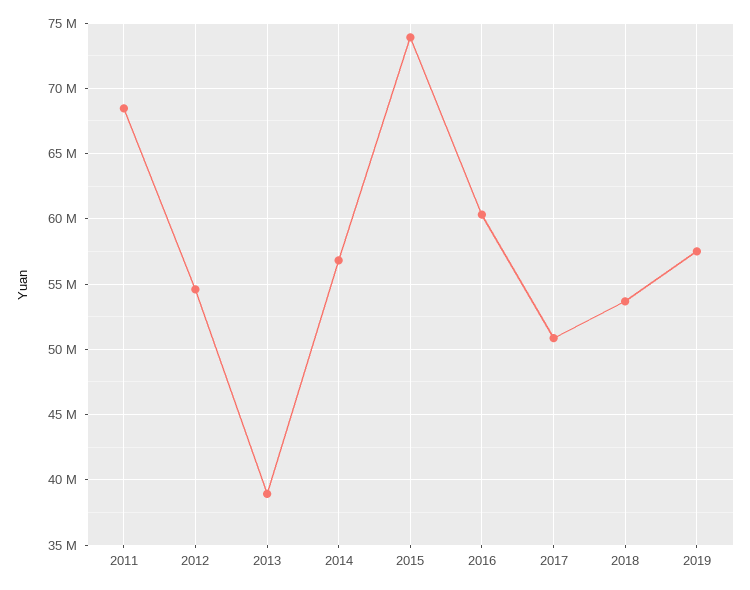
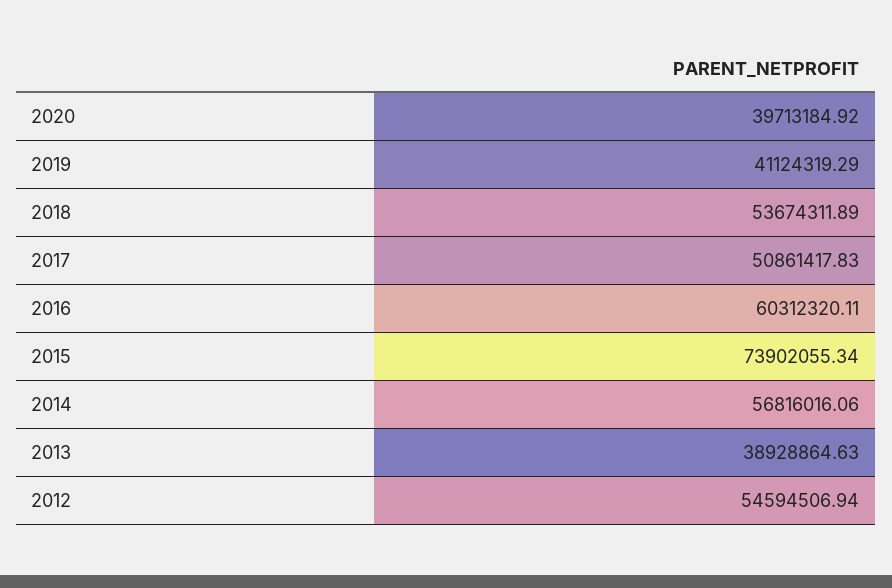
2011: 68500000 -> none
2019: 57500000 -> 41124319.29
2020: none -> 39713184.92

